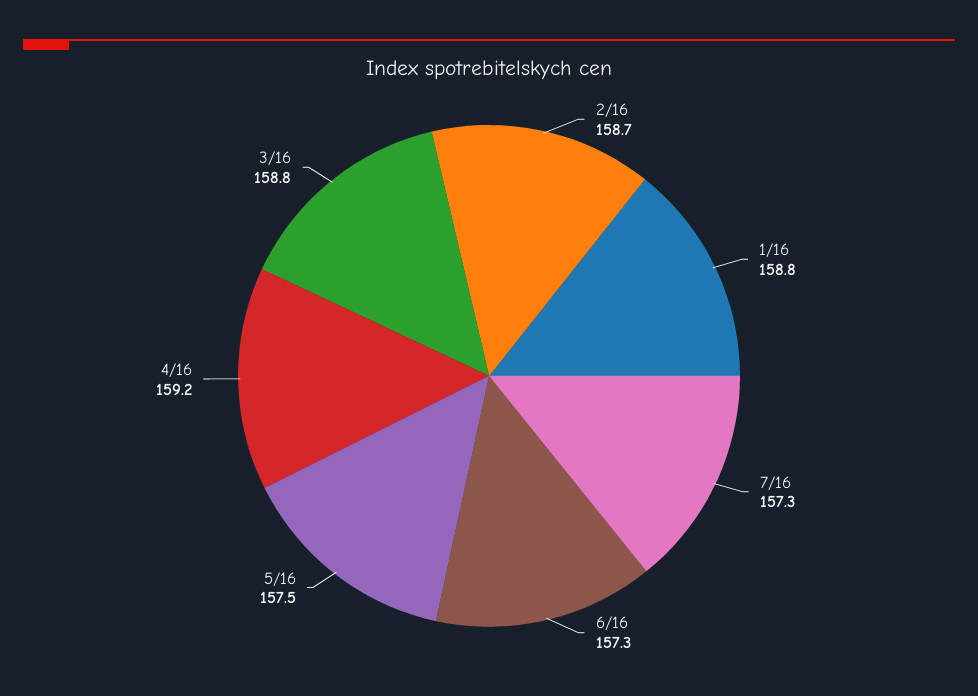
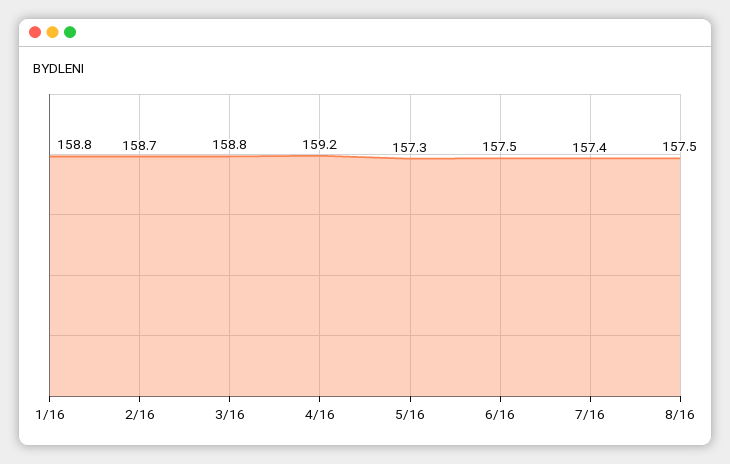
7/16: 157.3 -> 157.4
6/16: 157.3 -> 157.5
5/16: 157.5 -> 157.3
8/16: none -> 157.5

